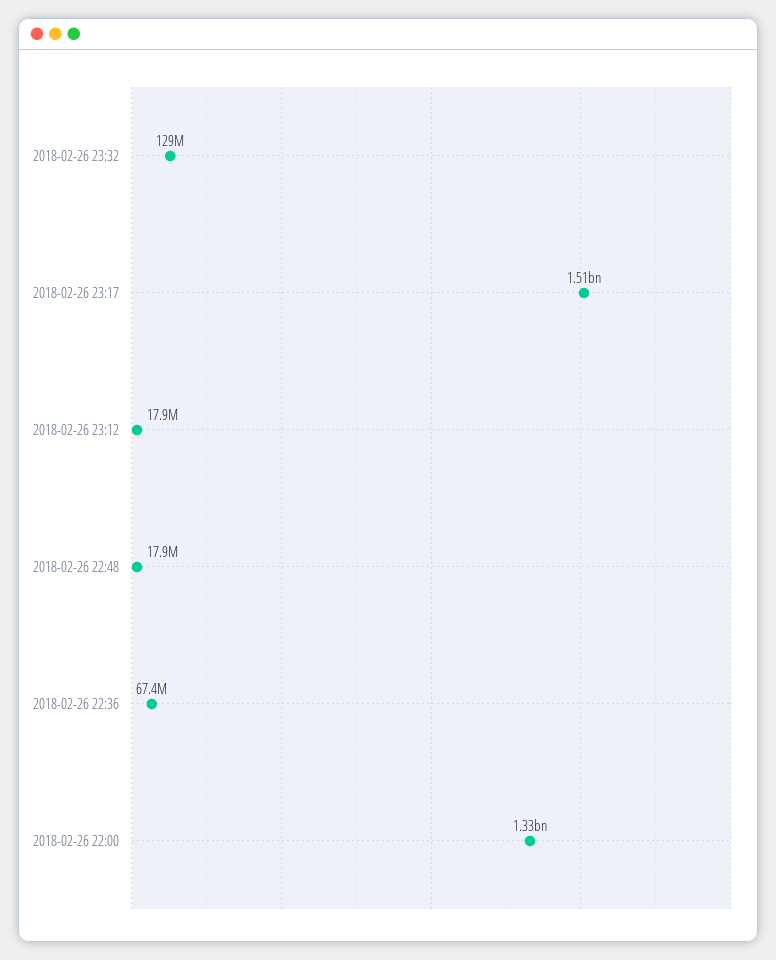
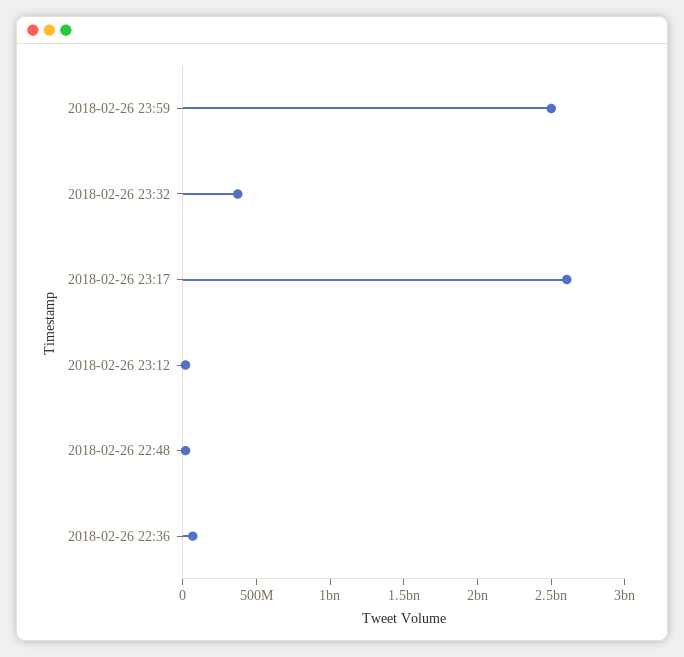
2018-02-26 23:32: 129000000 -> 400000000
2018-02-26 23:17: 1510000000 -> 2600000000
2018-02-26 22:00: 1330000000 -> none
2018-02-26 23:59: none -> 2500000000

